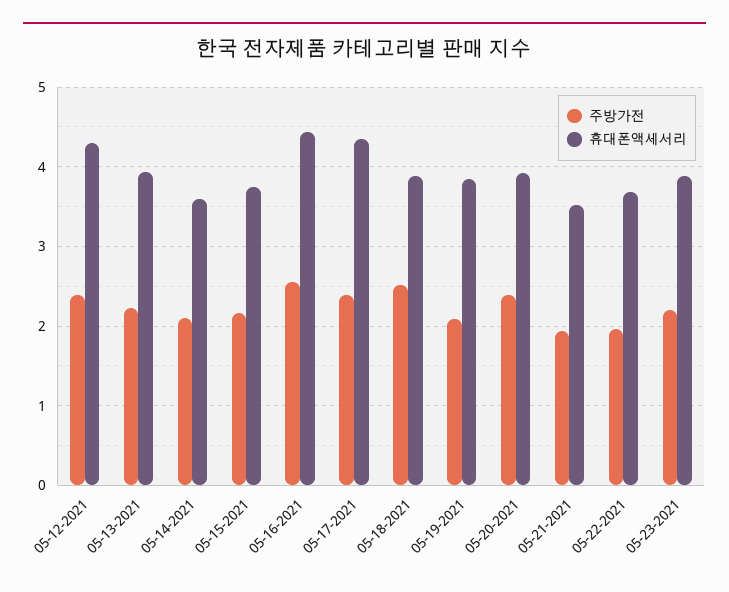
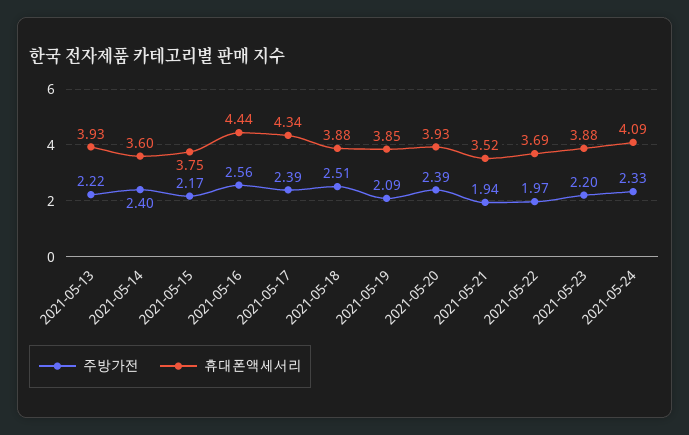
주방가전, 05-12-2021: 2.4 -> none
휴대폰액세서리, 05-12-2021: 4.3 -> none
주방가전, 05-14-2021: 2.1 -> 2.4
주방가전, 2021-05-24: none -> 2.33
휴대폰액세서리, 2021-05-24: none -> 4.09

